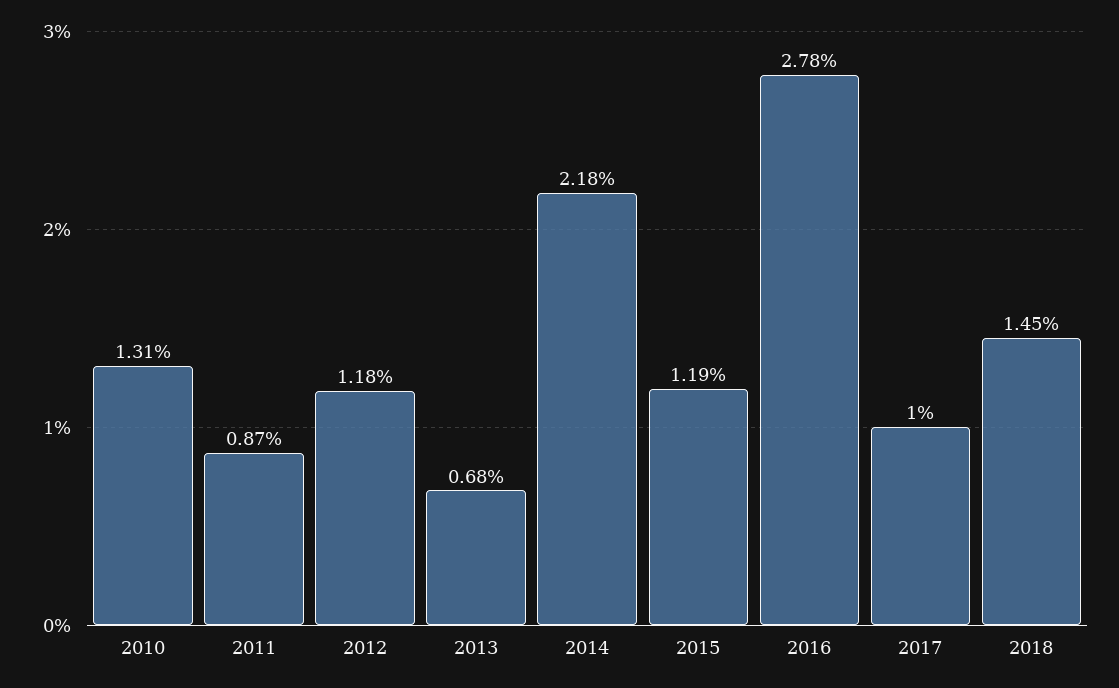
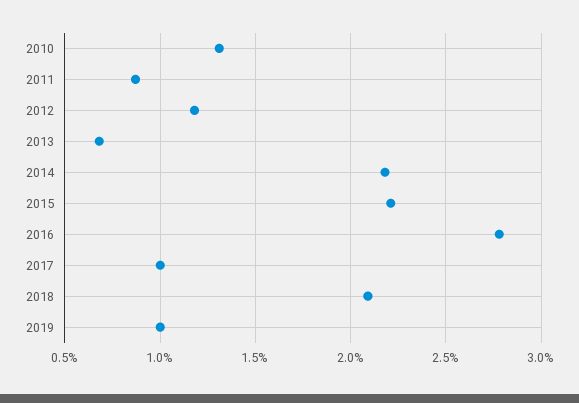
2015: 1.19 -> 2.2
2018: 1.45 -> 2.1
2019: none -> 1

